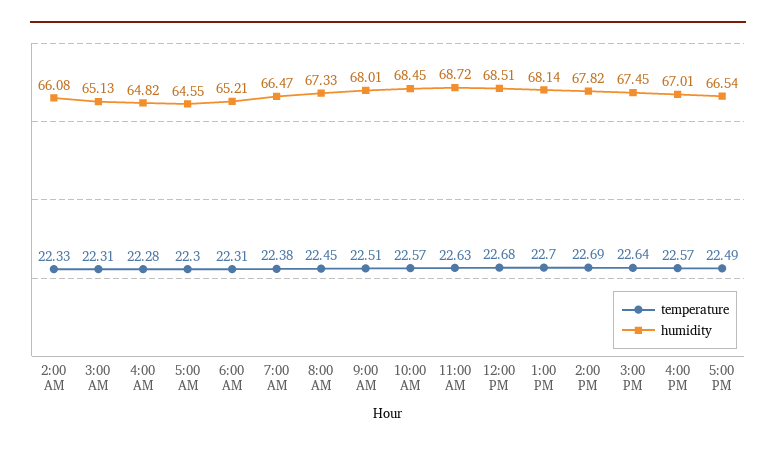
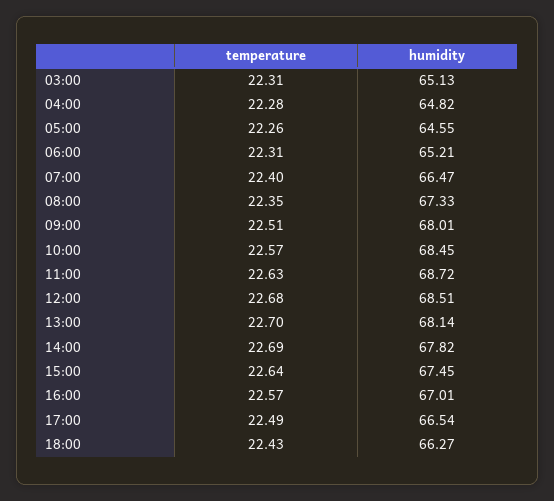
temperature, 2:00 AM: 22.33 -> none
humidity, 2:00 AM: 66.08 -> none
temperature, 5:00 AM: 22.3 -> 22.26
temperature, 7:00 AM: 22.38 -> 22.4
temperature, 8:00 AM: 22.45 -> 22.35
temperature, 18:00: none -> 22.43
humidity, 18:00: none -> 66.27

